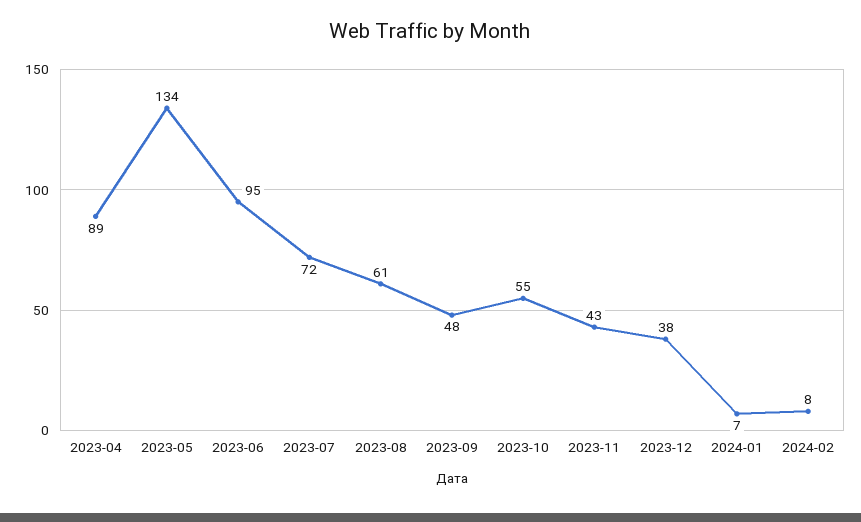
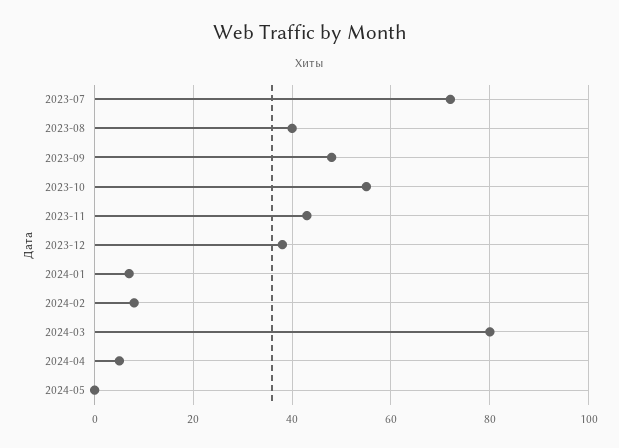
2023-04: 89 -> none
2023-05: 134 -> none
2023-06: 95 -> none
2023-08: 61 -> 40
2024-03: none -> 80
2024-04: none -> 5
2024-05: none -> 0

